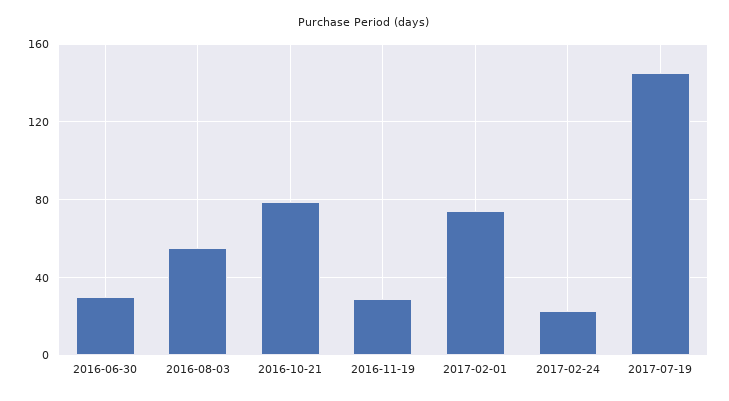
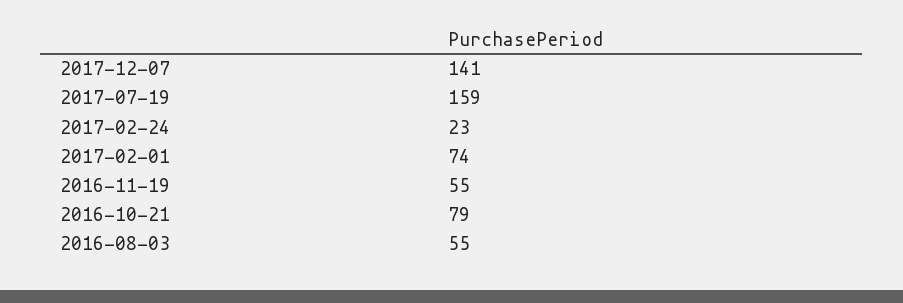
2016-06-30: 30 -> none
2016-11-19: 30 -> 55
2017-07-19: 145 -> 159
2017-12-07: none -> 141

